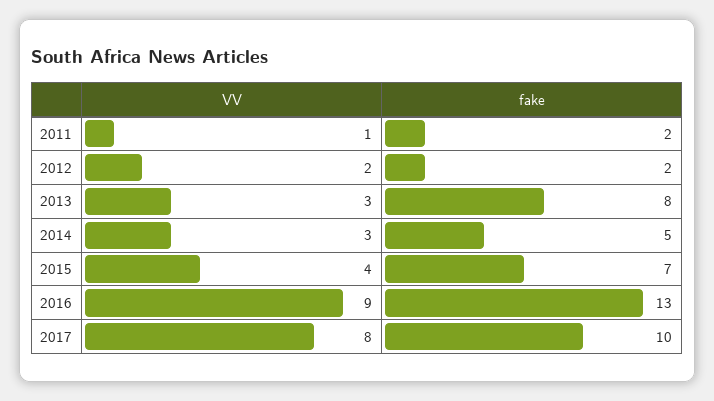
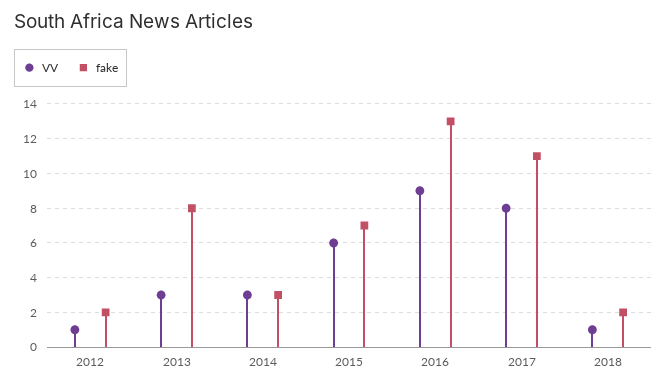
VV, 2011: 1 -> none
fake, 2011: 2 -> none
VV, 2012: 2 -> 1
fake, 2014: 5 -> 3
VV, 2015: 4 -> 6
fake, 2017: 10 -> 11
VV, 2018: none -> 1
fake, 2018: none -> 2

